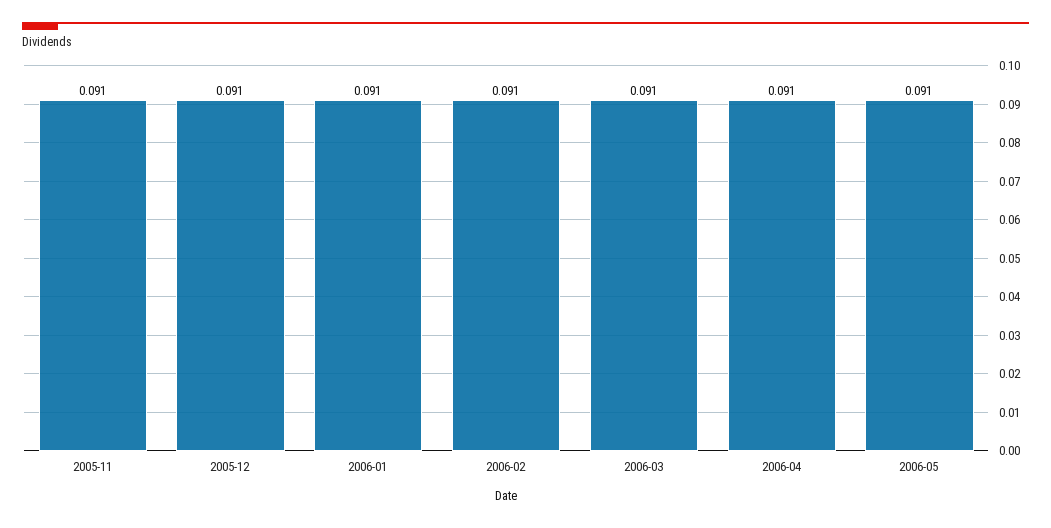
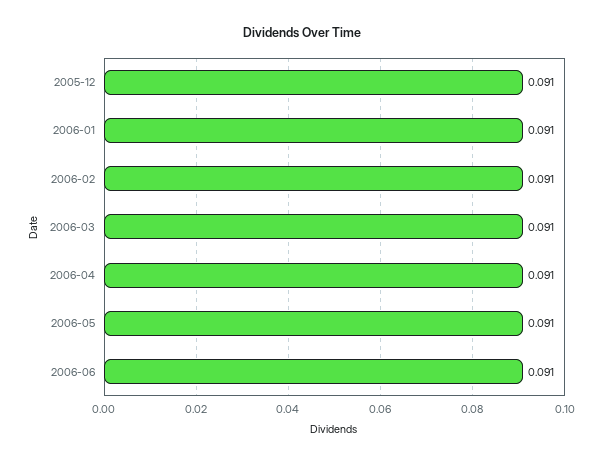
2005-11: 0.091 -> none
2006-06: none -> 0.091

